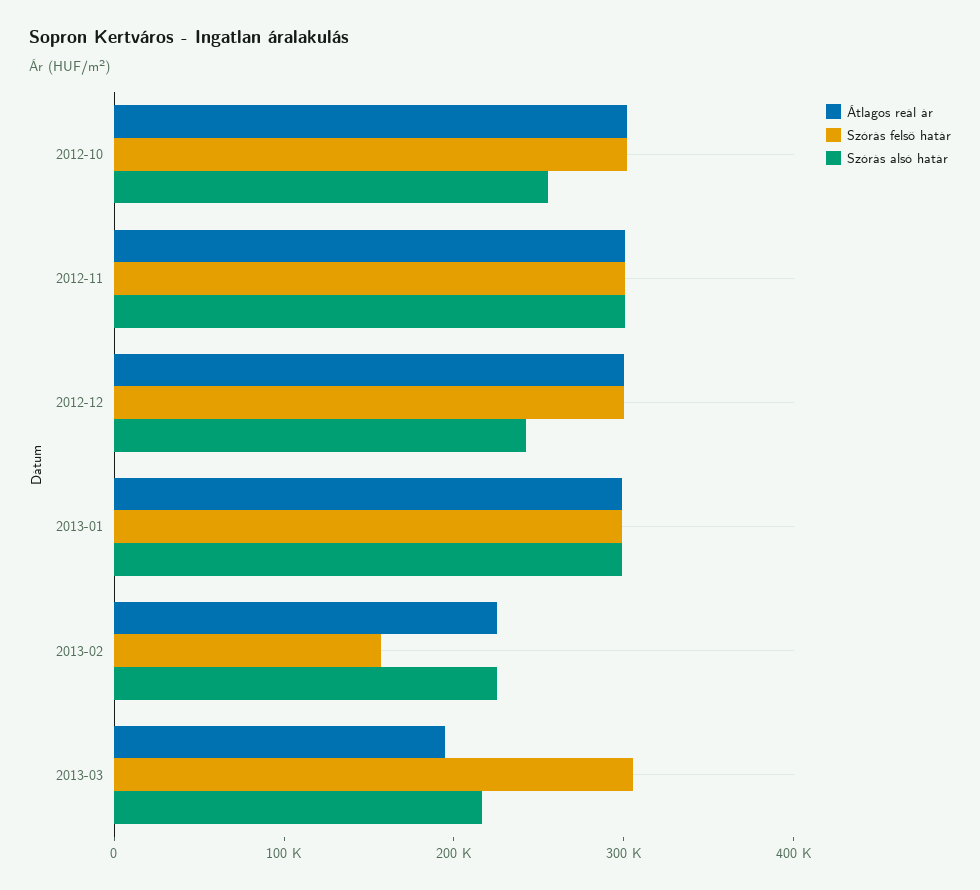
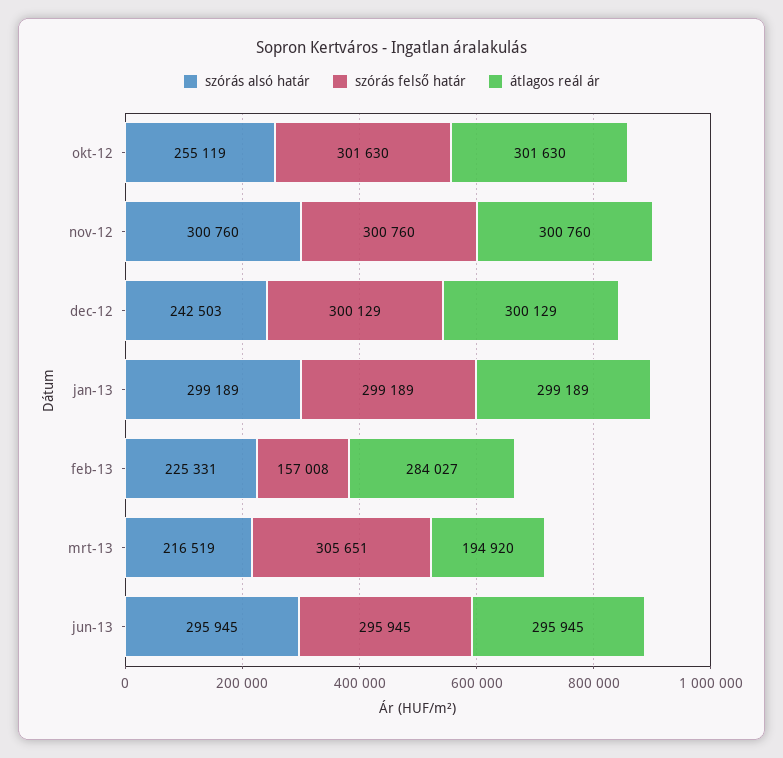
Átlagos reál ár, 2013-02: 220000 -> 284027
Szórás alsó határ, jun-13: none -> 295945
Szórás felső határ, jun-13: none -> 295945
Átlagos reál ár, jun-13: none -> 295945

